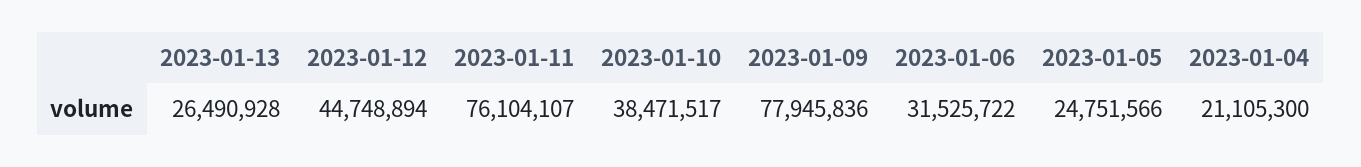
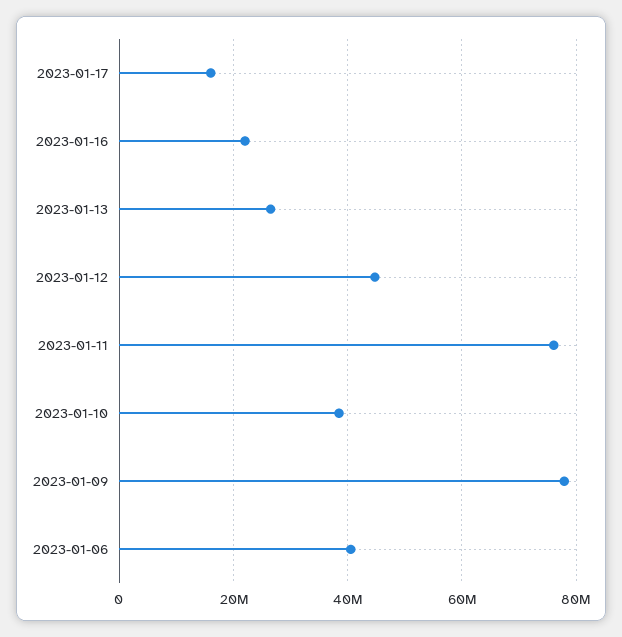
2023-01-06: 31525722 -> 40000000
2023-01-05: 24751566 -> none
2023-01-04: 21105300 -> none
2023-01-17: none -> 16000000
2023-01-16: none -> 22000000

